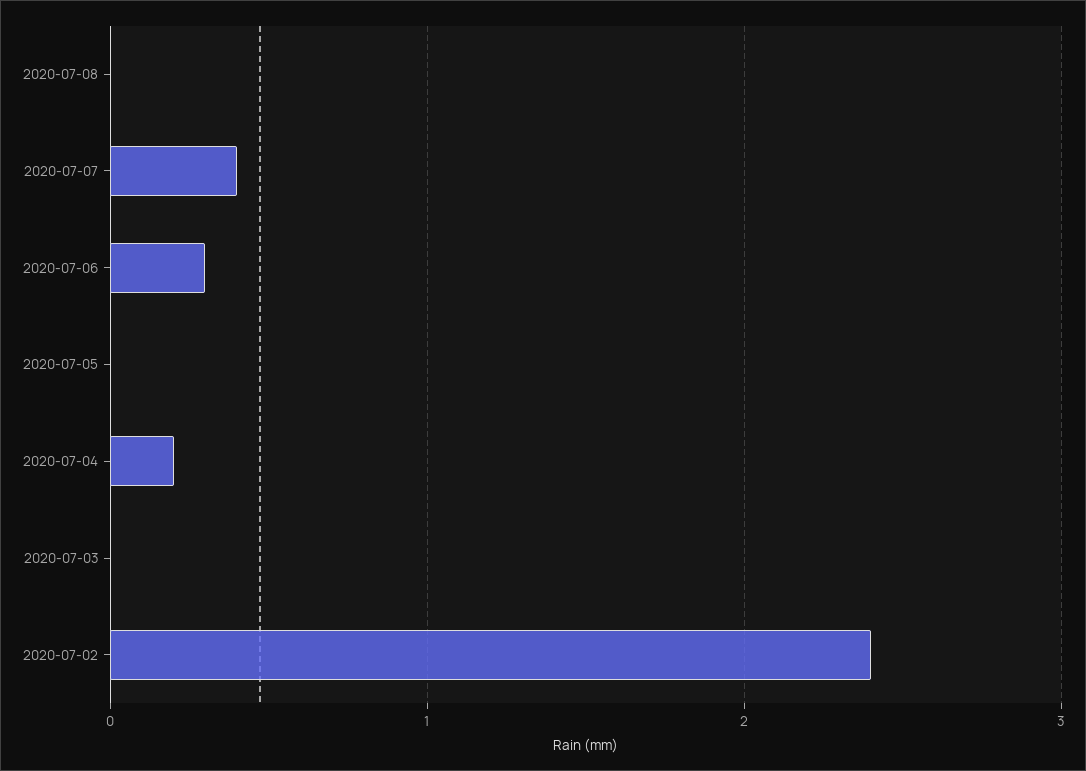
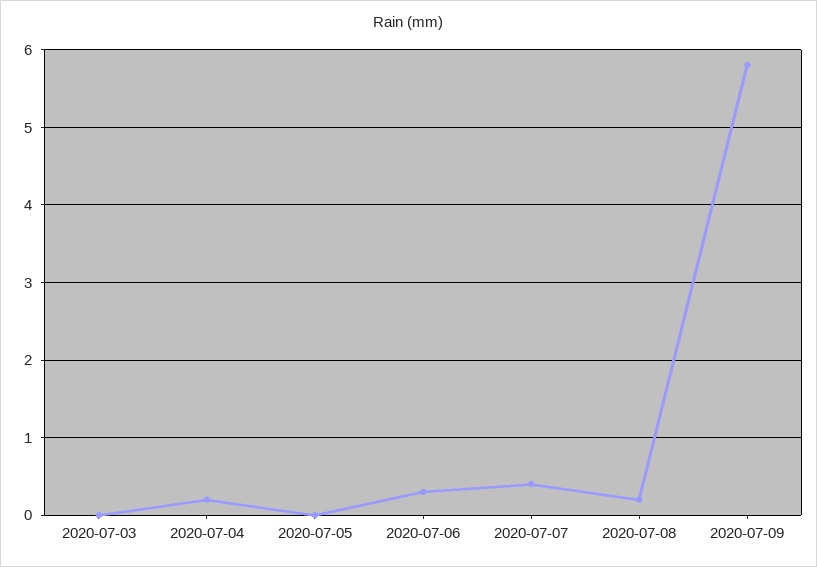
2020-07-08: 0 -> 0.2
2020-07-02: 2.4 -> none
2020-07-09: none -> 5.8

